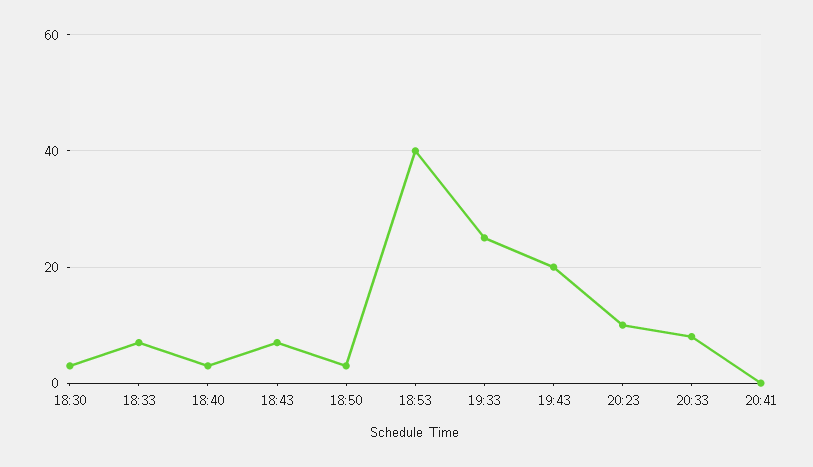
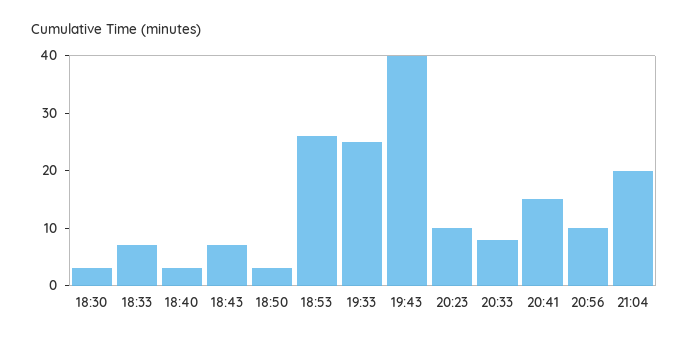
18:53: 40 -> 25
19:43: 20 -> 40
20:41: 0 -> 15
20:56: none -> 10
21:04: none -> 20

